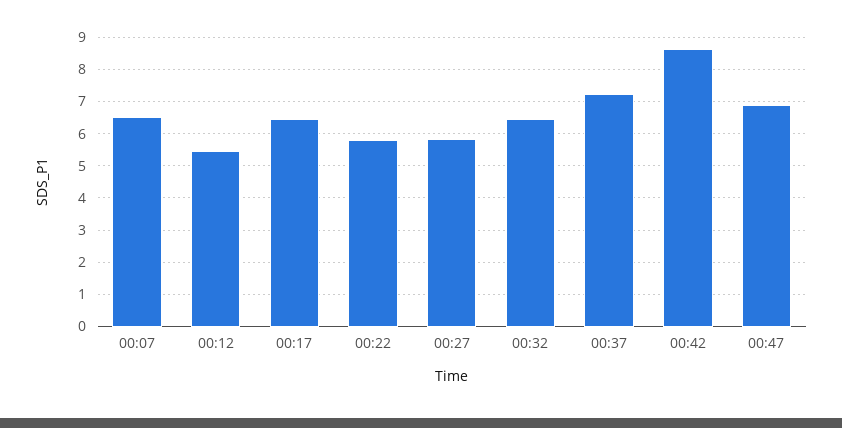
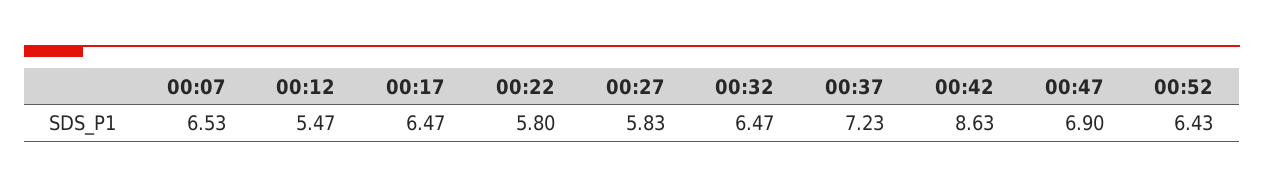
00:52: none -> 6.43

